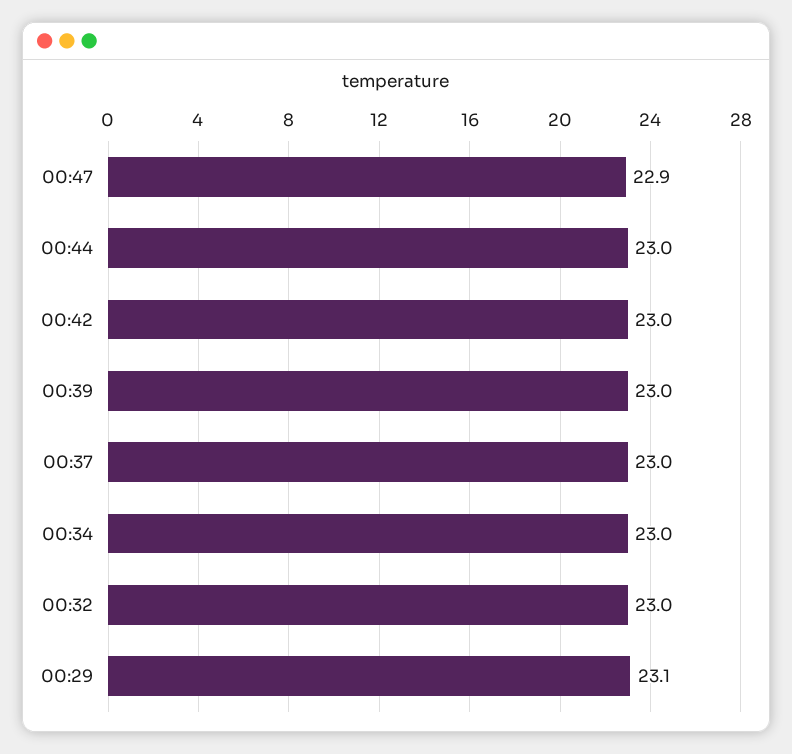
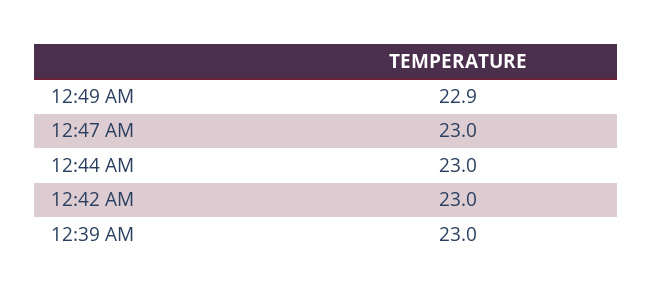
00:47: 22.9 -> 23
00:37: 23 -> none
00:34: 23 -> none
00:32: 23 -> none
00:29: 23.1 -> none
12:49 AM: none -> 22.9

